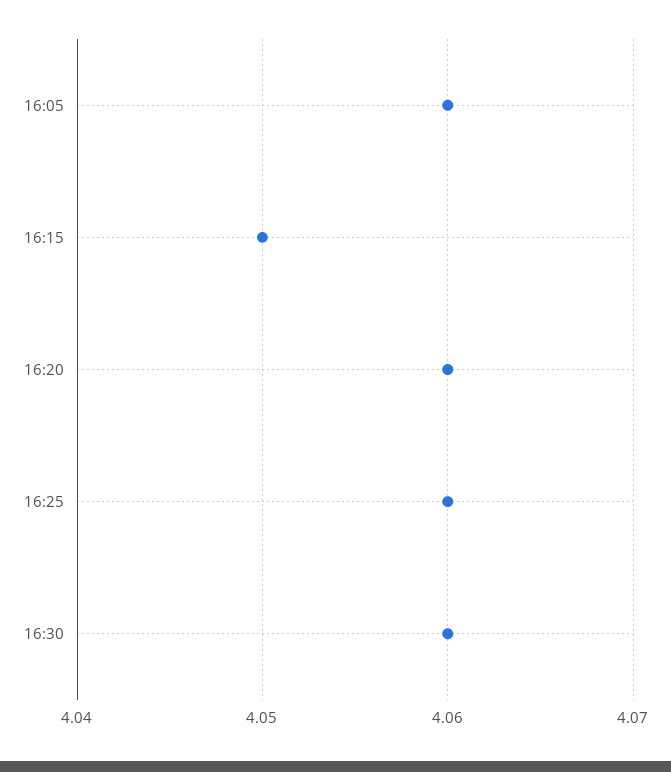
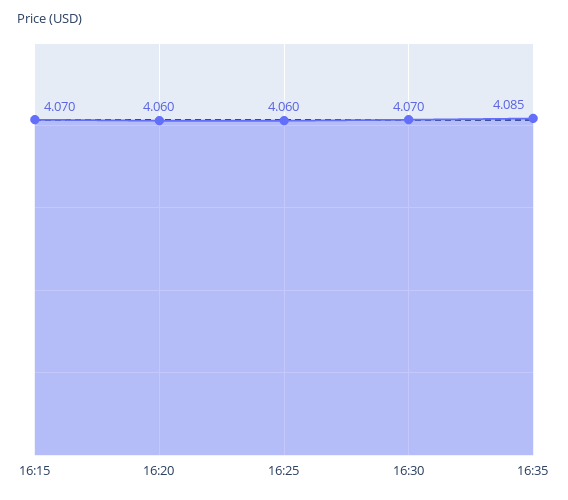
16:05: 4.06 -> none
16:15: 4.05 -> 4.07
16:30: 4.06 -> 4.07
16:35: none -> 4.085

